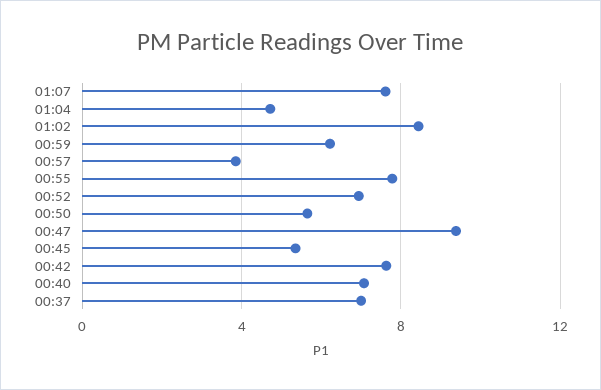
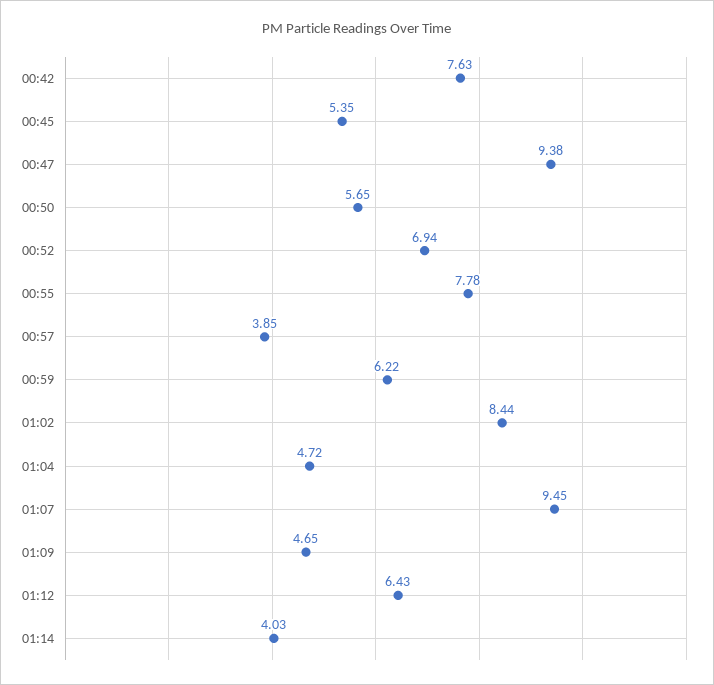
01:07: 7.5 -> 9.45
00:40: 7 -> none
00:37: 7 -> none
01:09: none -> 4.65
01:12: none -> 6.43
01:14: none -> 4.03

